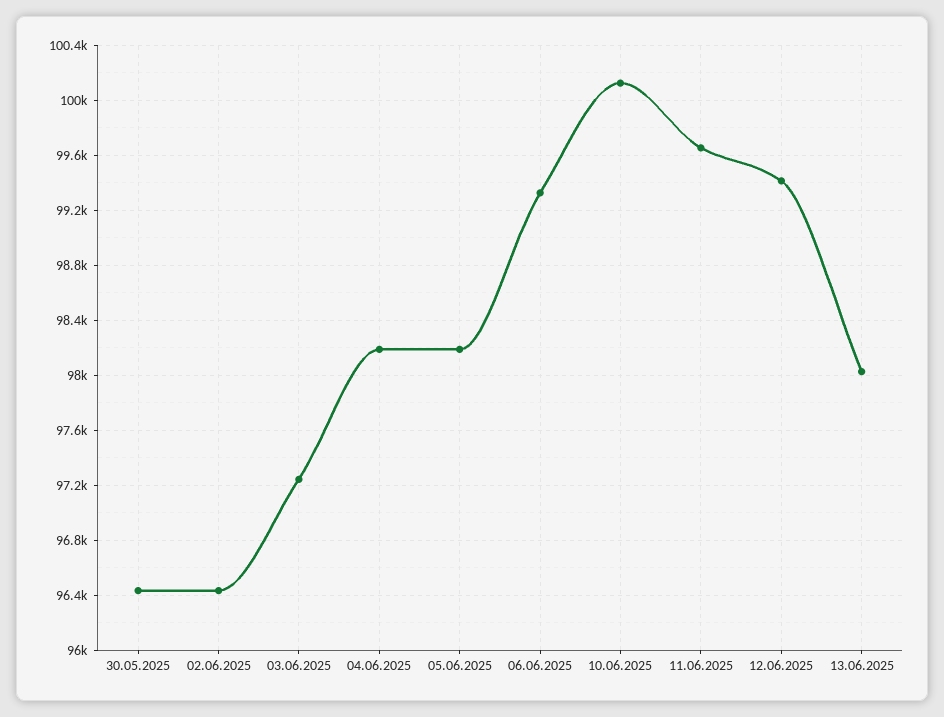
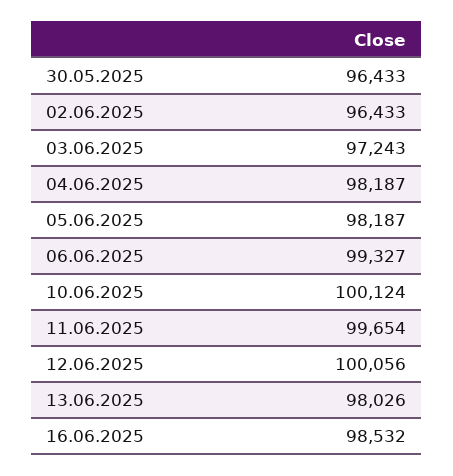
12.06.2025: 99400 -> 100056
16.06.2025: none -> 98532

